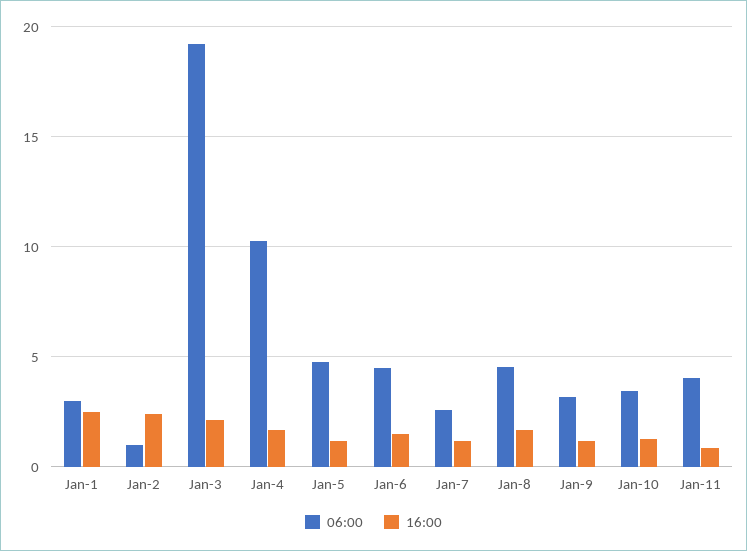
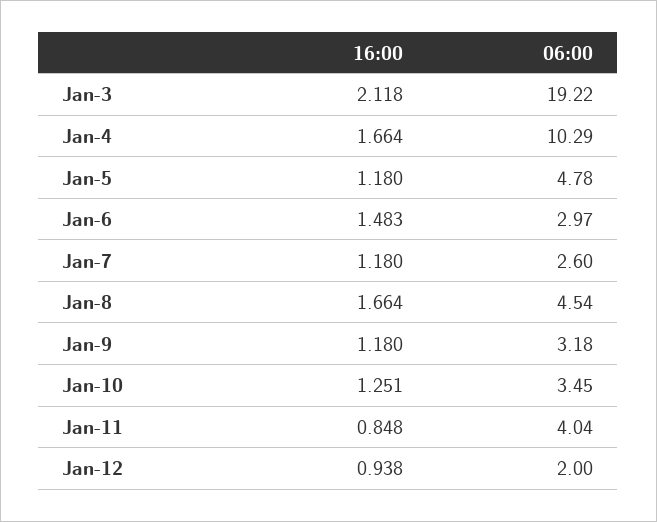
06:00, Jan-1: 3 -> none
16:00, Jan-1: 2.5 -> none
06:00, Jan-2: 1 -> none
16:00, Jan-2: 2.5 -> none
06:00, Jan-6: 4.5 -> 2.97
16:00, Jan-12: none -> 0.938
06:00, Jan-12: none -> 2

